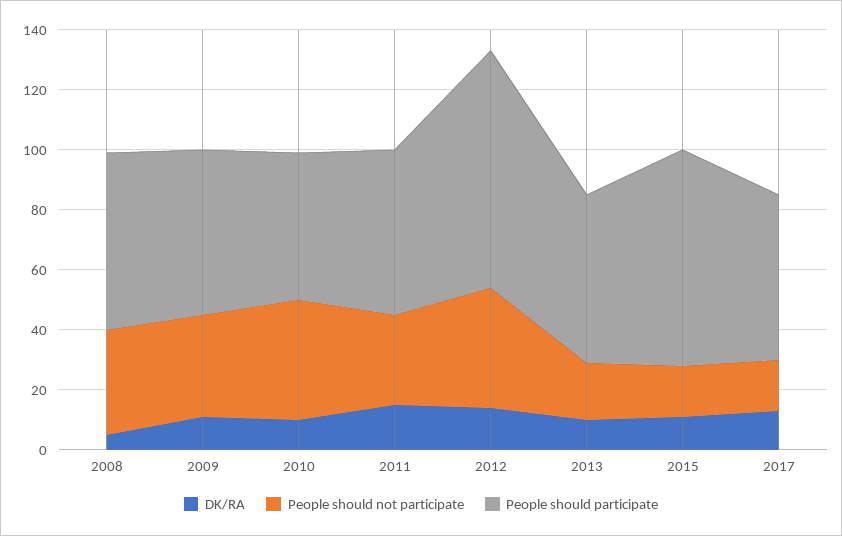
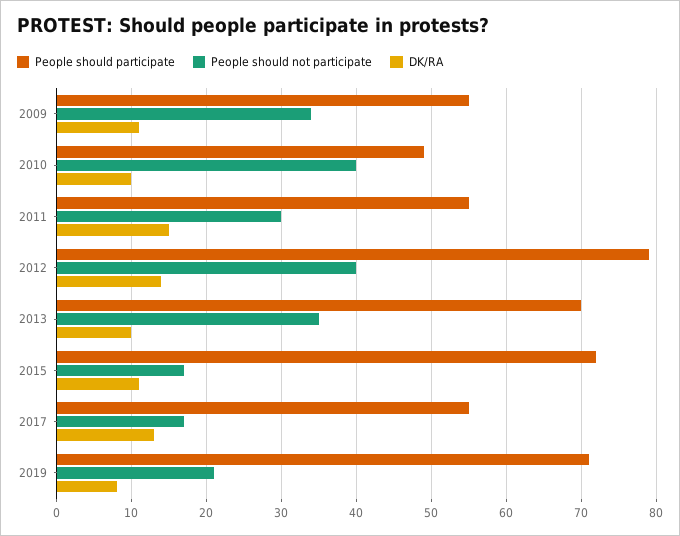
DK/RA, 2008: 5 -> none
People should not participate, 2008: 35 -> none
People should participate, 2008: 60 -> none
People should not participate, 2013: 20 -> 35
People should participate, 2013: 55 -> 70
People should participate, 2019: none -> 71
People should not participate, 2019: none -> 21
DK/RA, 2019: none -> 8

